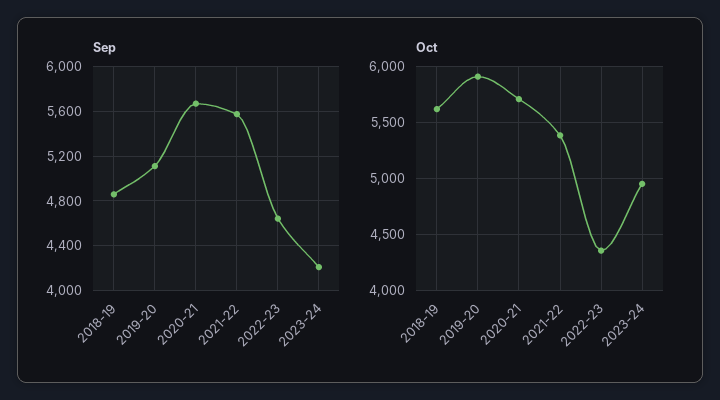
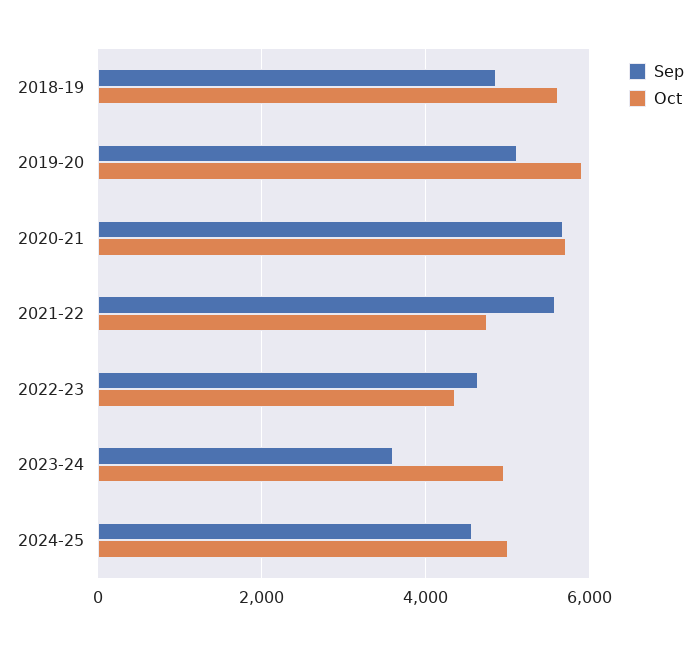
Sep, 2023-24: 4200 -> 3600
Oct, 2021-22: 5400 -> 4800
Sep, 2024-25: none -> 4600
Oct, 2024-25: none -> 5000

